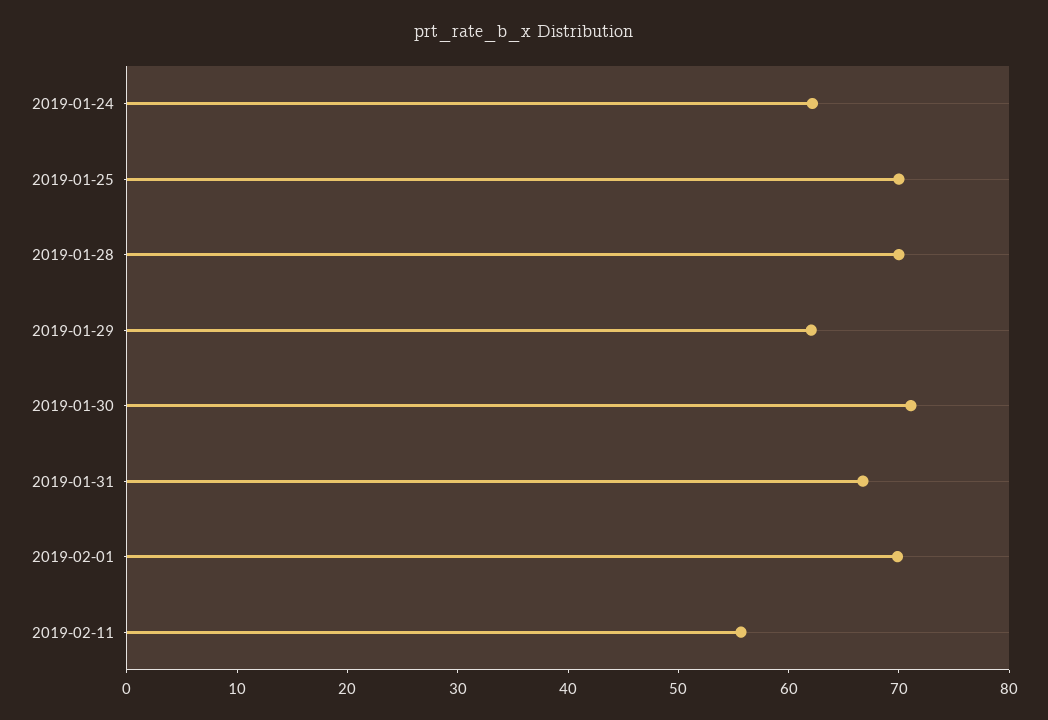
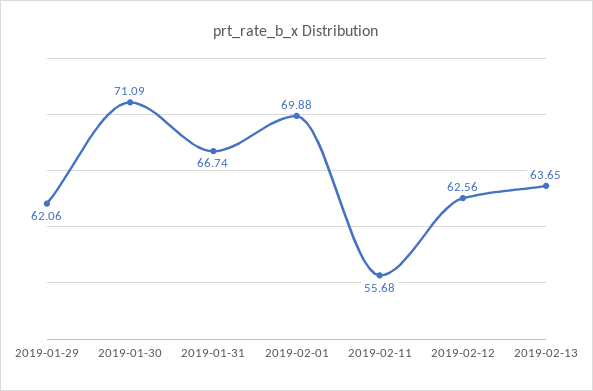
2019-01-24: 62 -> none
2019-01-25: 70 -> none
2019-01-28: 70 -> none
2019-02-12: none -> 62.56
2019-02-13: none -> 63.65

